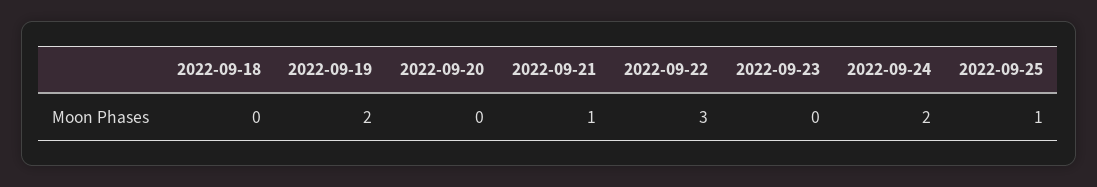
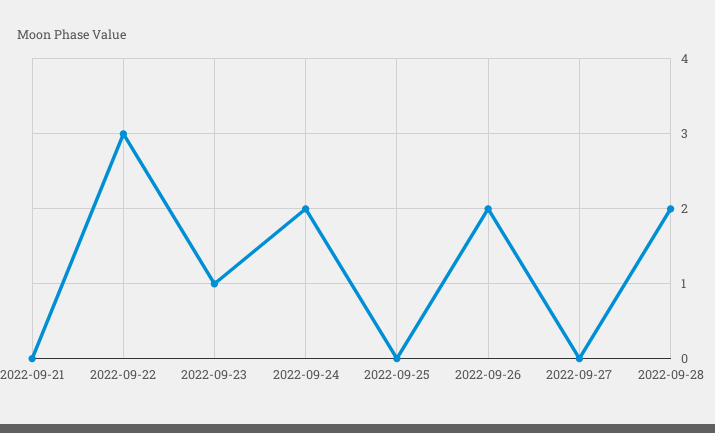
2022-09-18: 0 -> none
2022-09-19: 2 -> none
2022-09-20: 0 -> none
2022-09-21: 1 -> 0
2022-09-23: 0 -> 1
2022-09-25: 1 -> 0
2022-09-26: none -> 2
2022-09-27: none -> 0
2022-09-28: none -> 2

